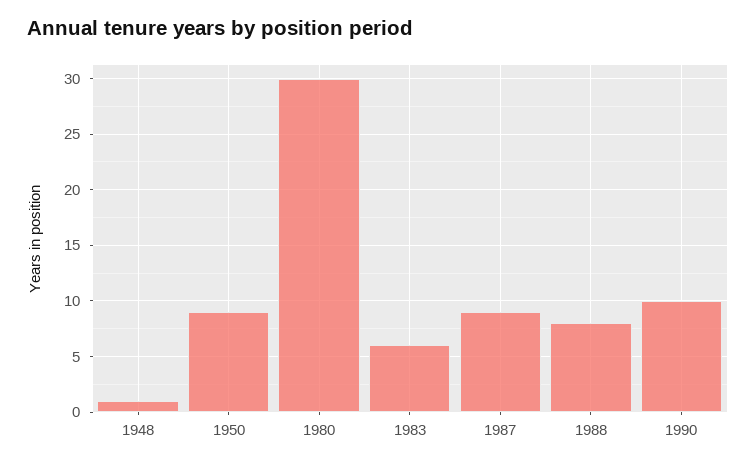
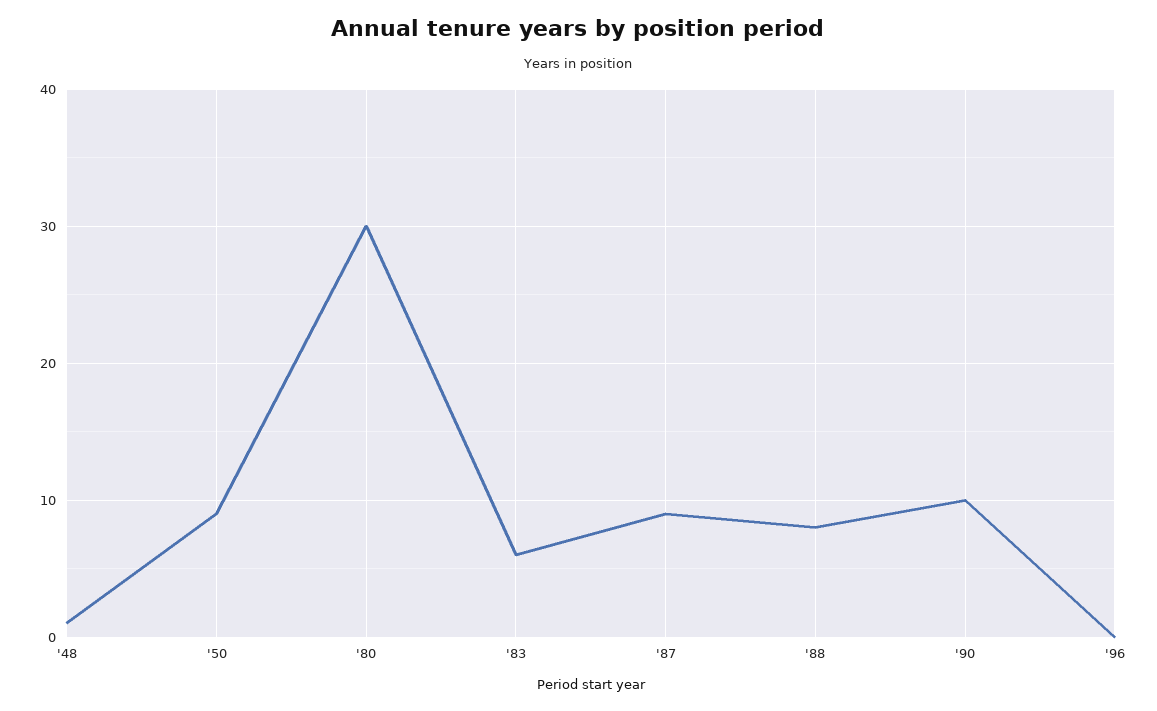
'96: none -> 0

